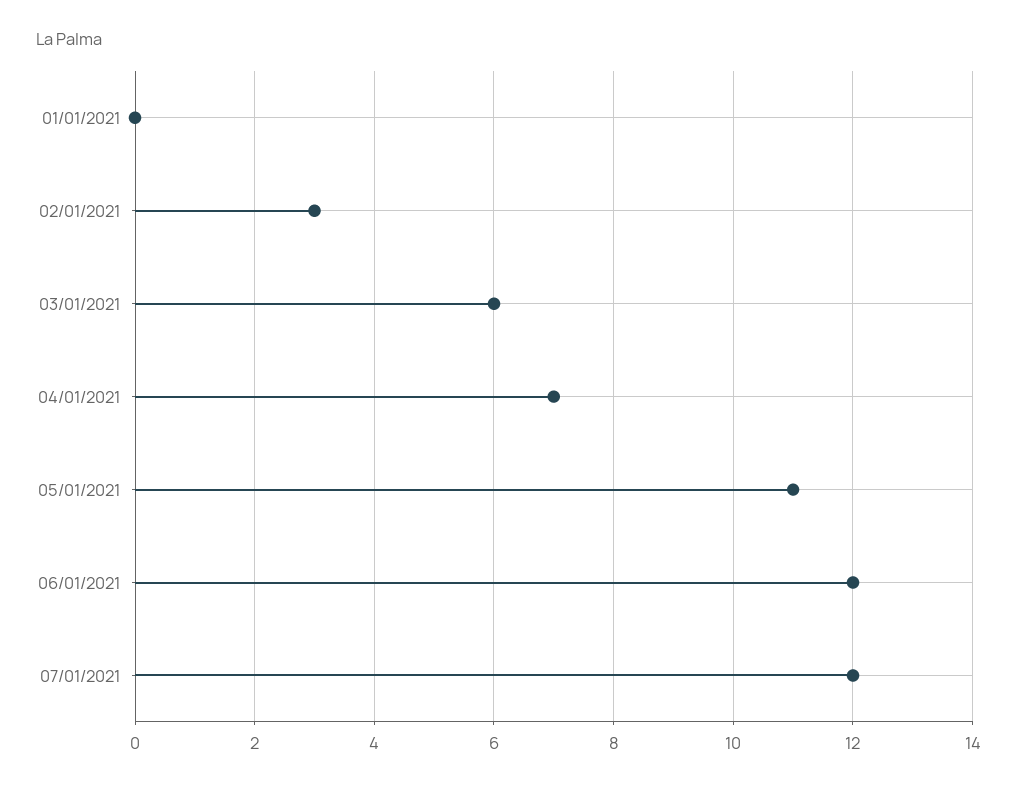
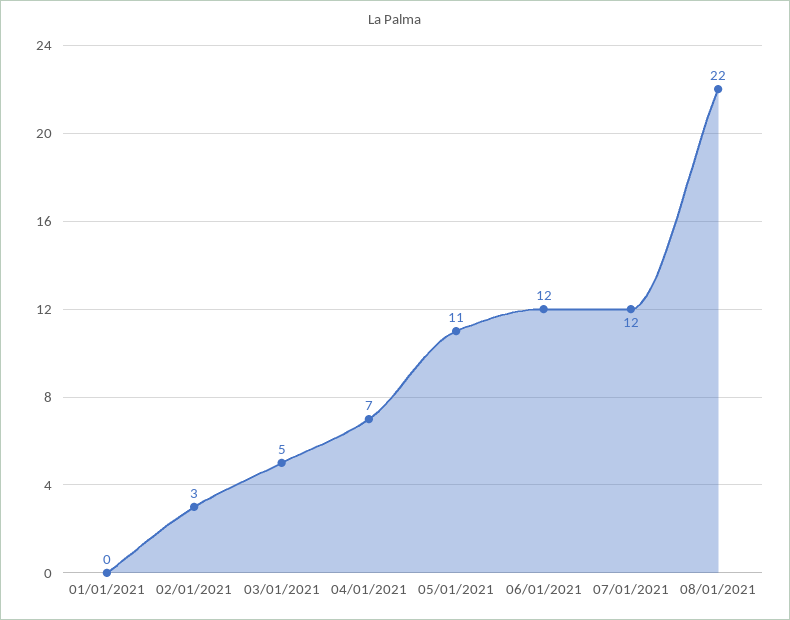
03/01/2021: 6 -> 5
08/01/2021: none -> 22

